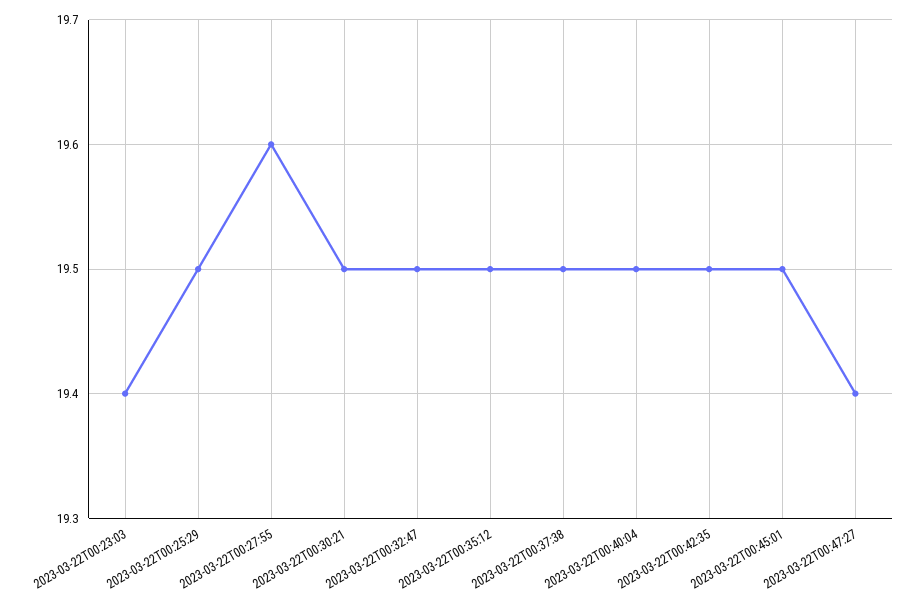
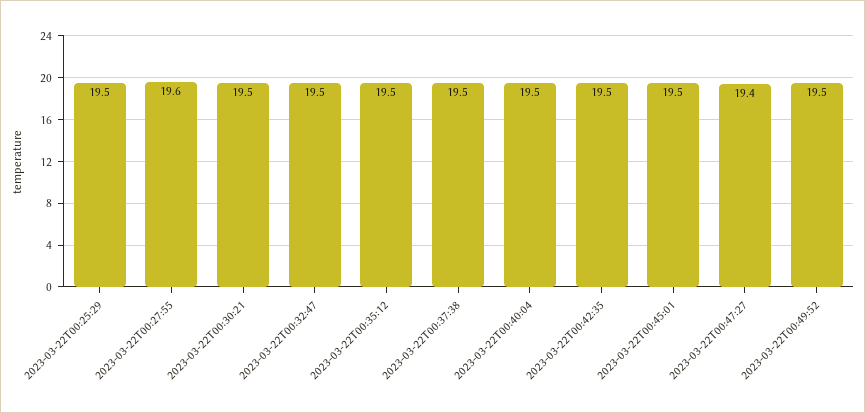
2023-03-22T00:23:03: 19.4 -> none
2023-03-22T00:49:52: none -> 19.5

